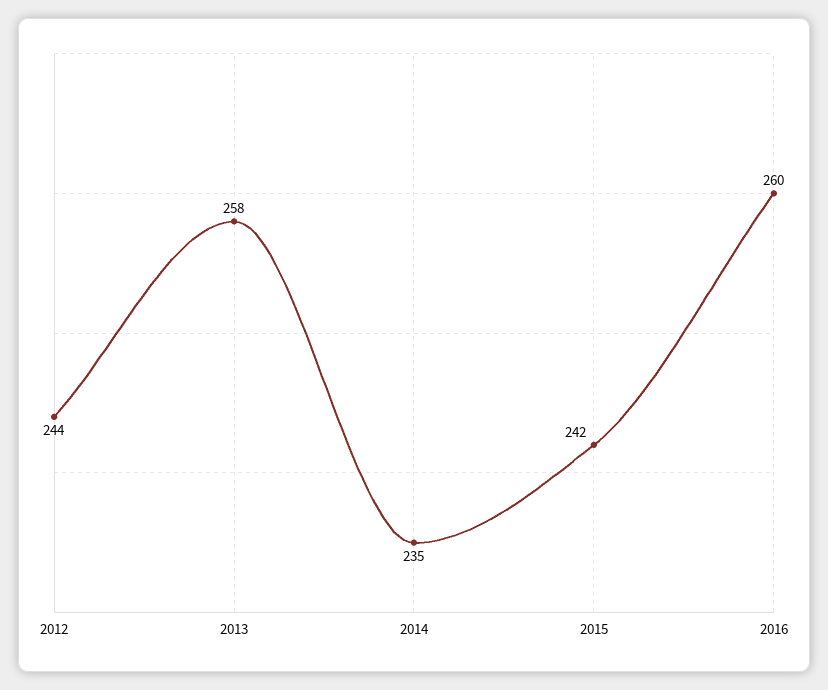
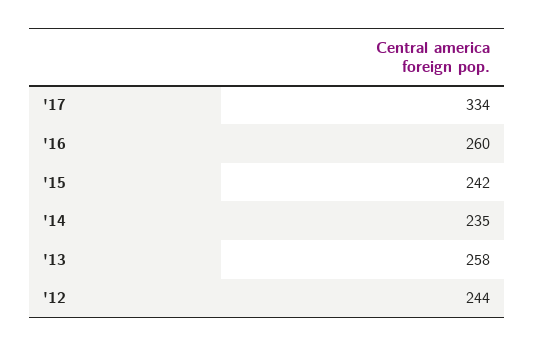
'17: none -> 334

